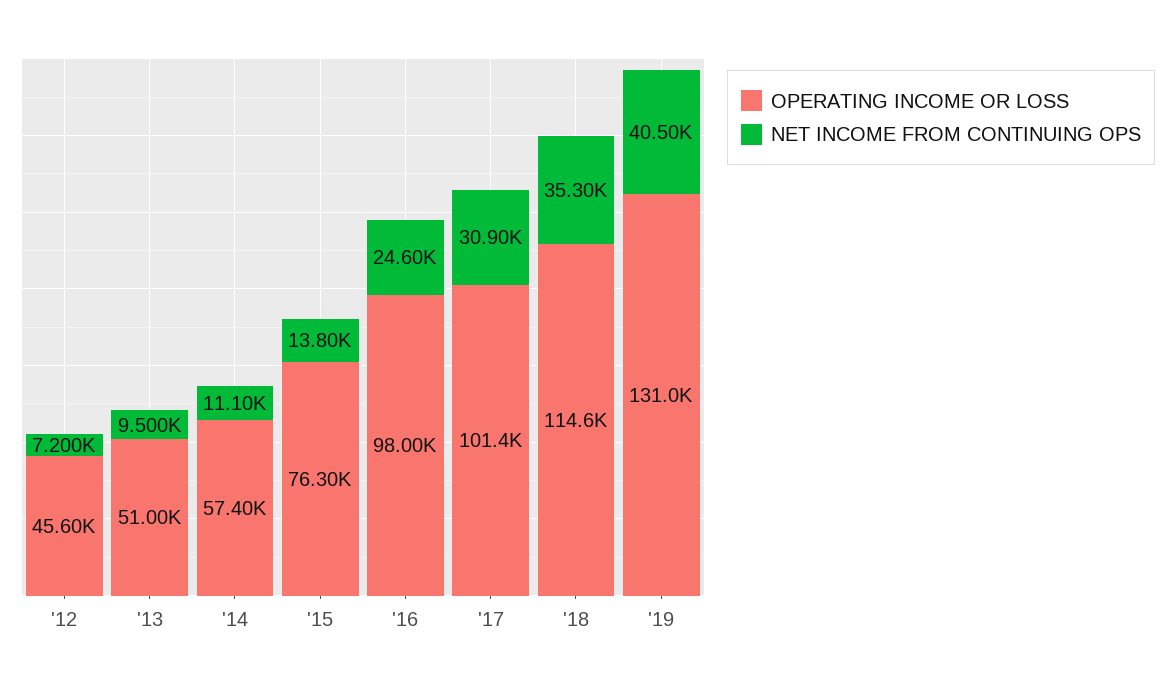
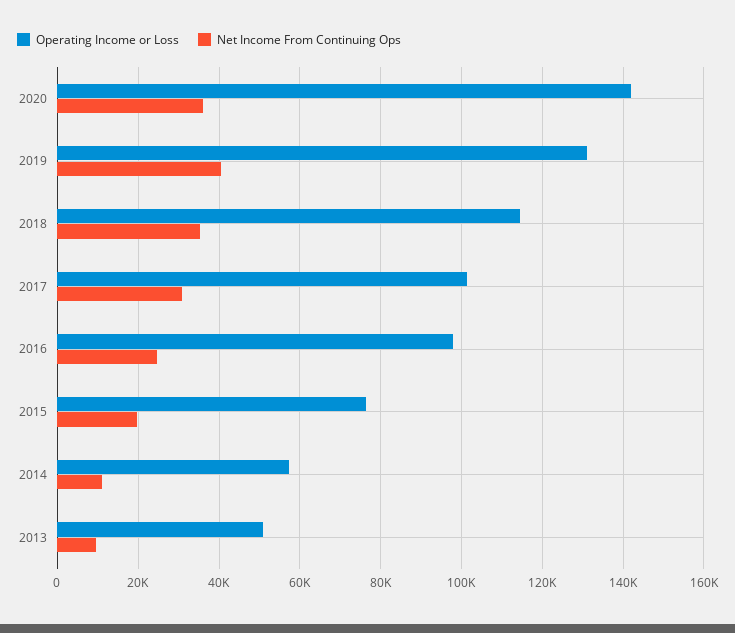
OPERATING INCOME OR LOSS, '12: 45600 -> none
NET INCOME FROM CONTINUING OPS, '12: 7200 -> none
NET INCOME FROM CONTINUING OPS, '15: 13800 -> 20000
OPERATING INCOME OR LOSS, 2020: none -> 142000
NET INCOME FROM CONTINUING OPS, 2020: none -> 36000

